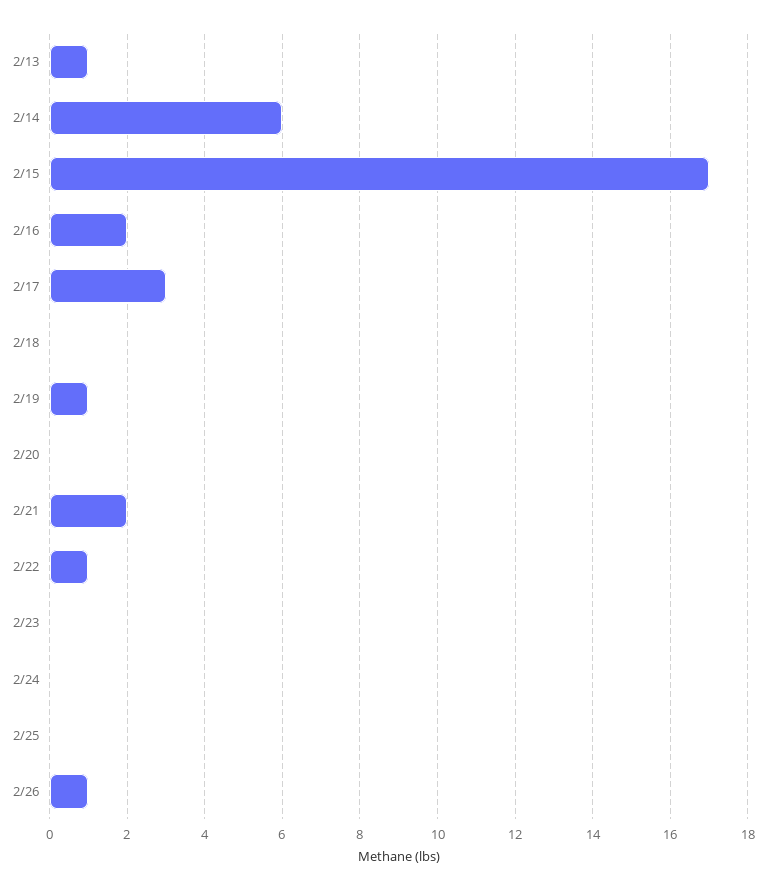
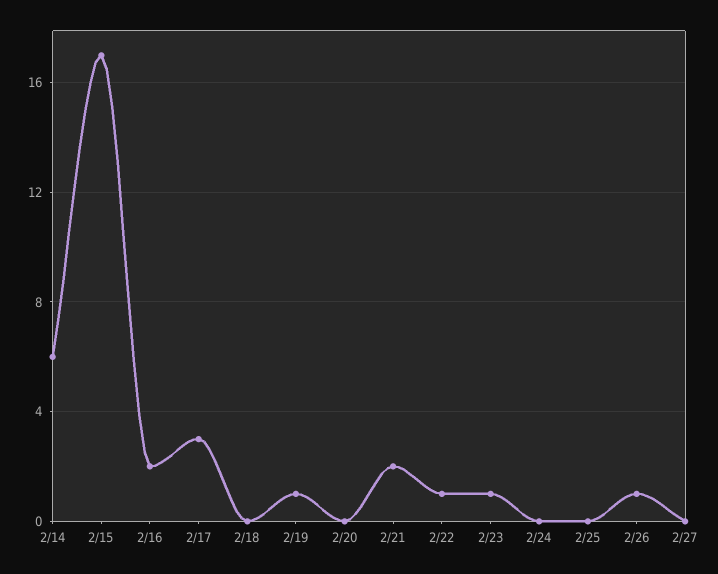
2/13: 1 -> none
2/23: 0 -> 1
2/27: none -> 0

